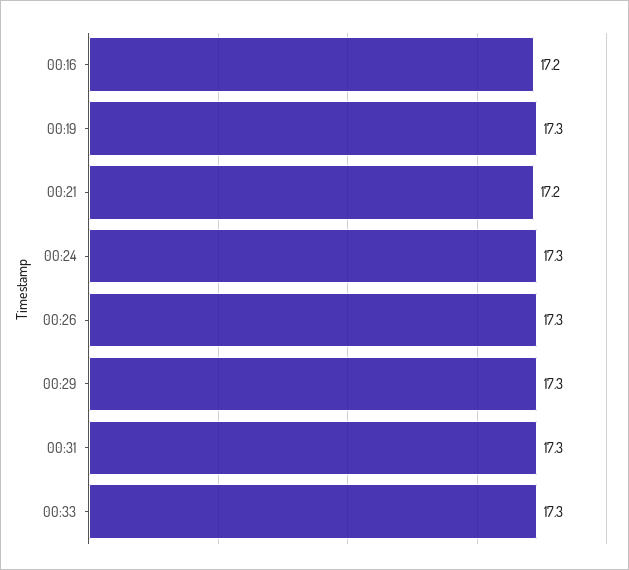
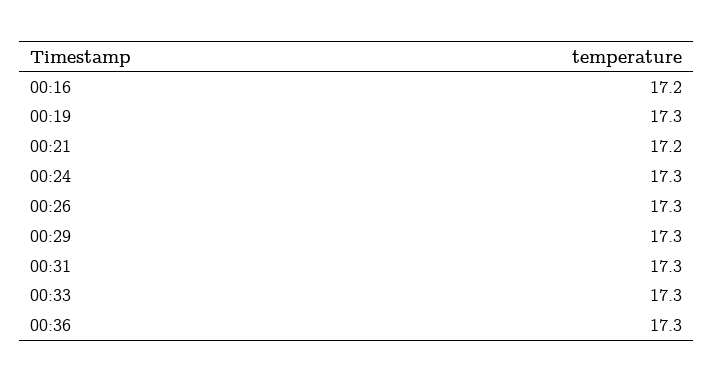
00:36: none -> 17.3

